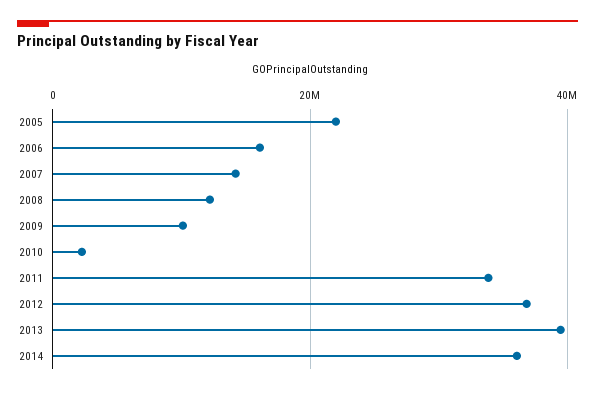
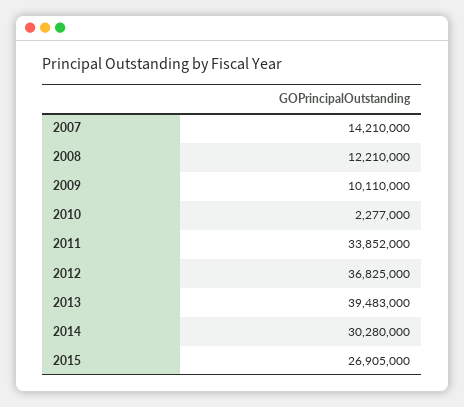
2005: 22000000 -> none
2006: 16000000 -> none
2014: 36000000 -> 30280000
2015: none -> 26905000

